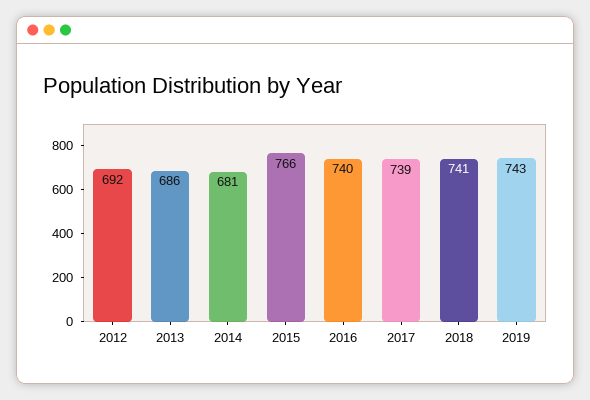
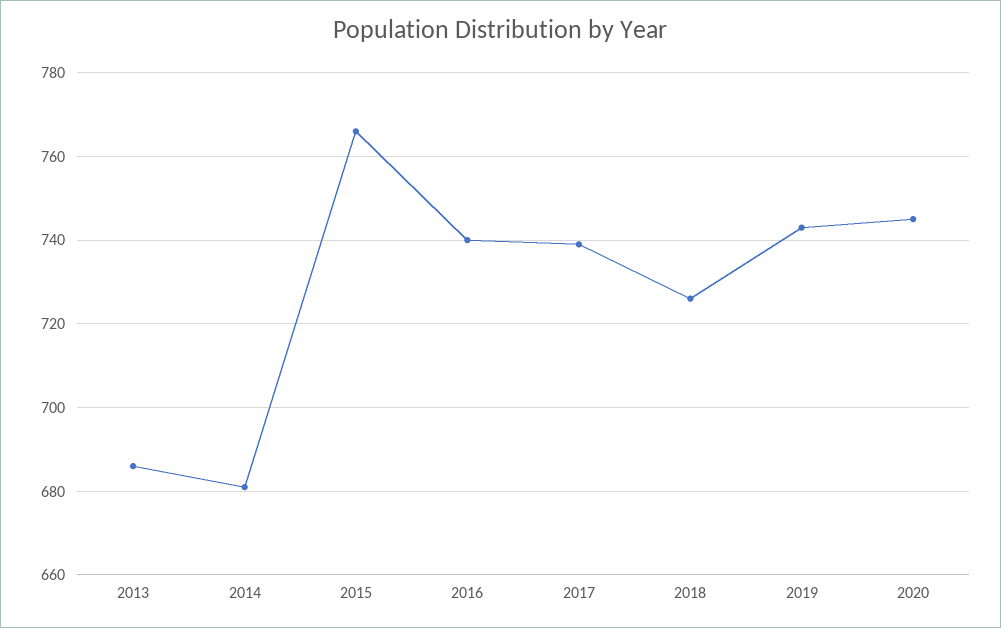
2012: 692 -> none
2018: 741 -> 725
2020: none -> 745

